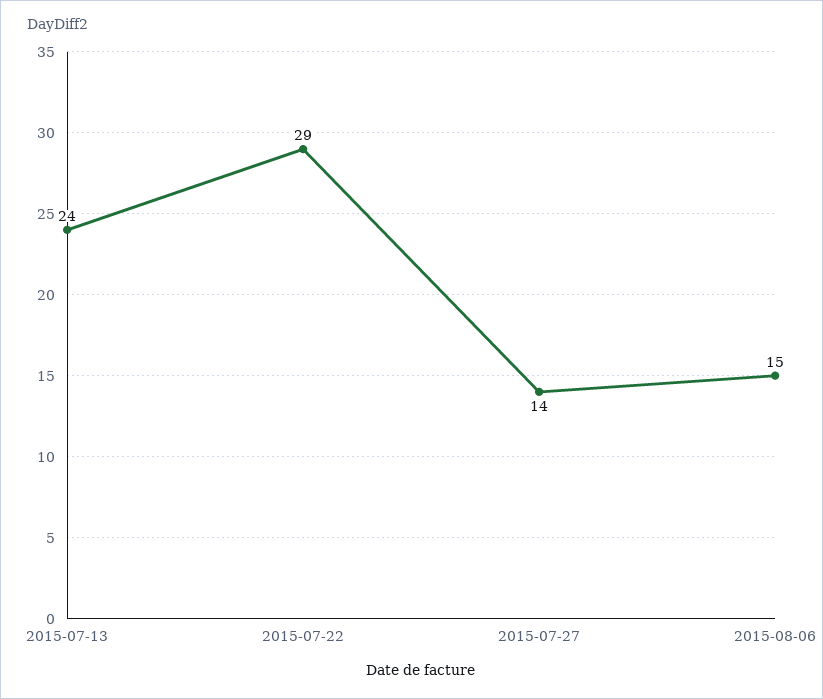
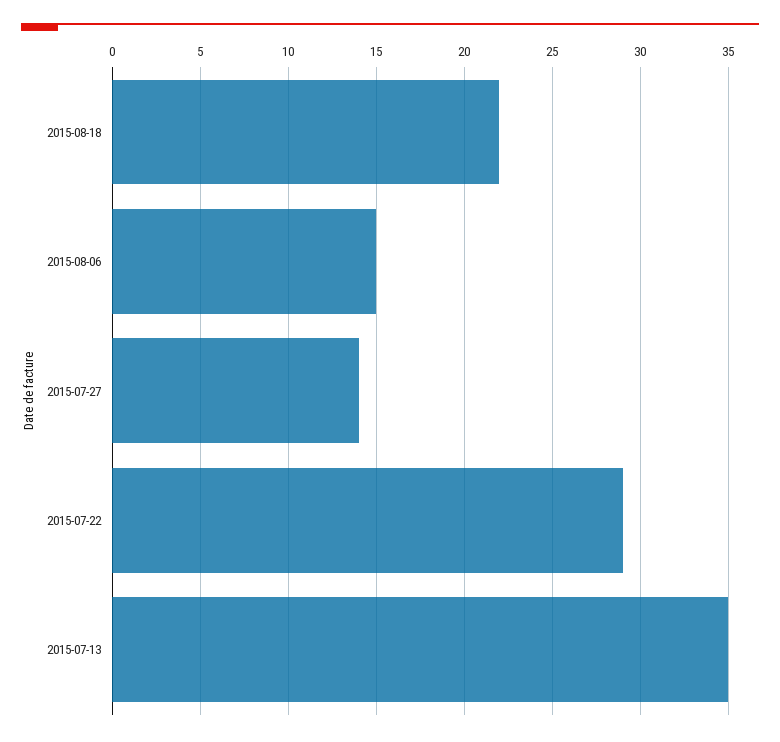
2015-07-13: 24 -> 35
2015-08-18: none -> 22

